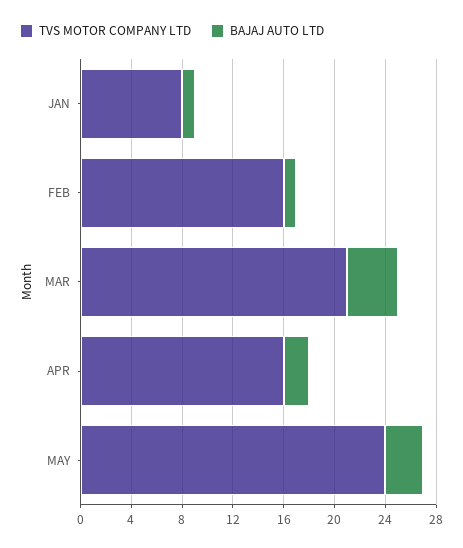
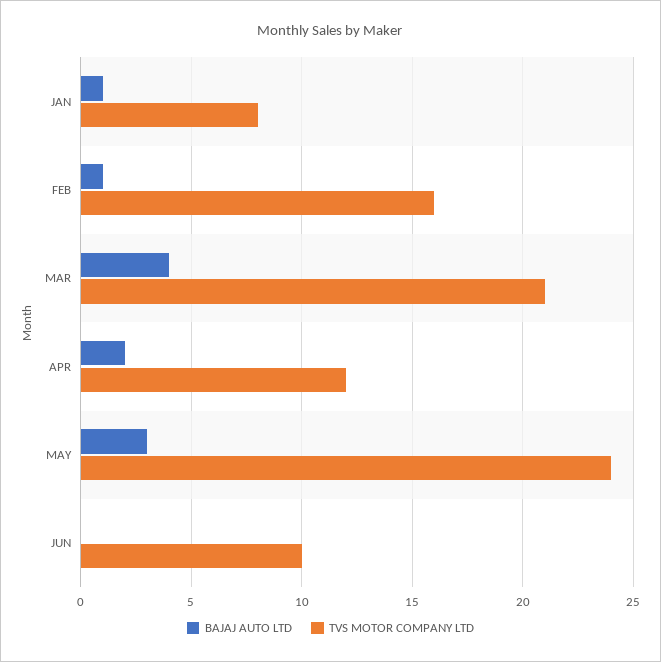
TVS MOTOR COMPANY LTD, APR: 16 -> 12
BAJAJ AUTO LTD, JUN: none -> 0
TVS MOTOR COMPANY LTD, JUN: none -> 10

